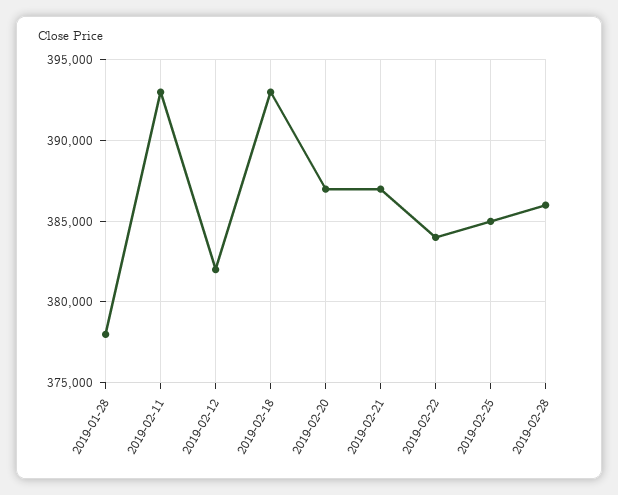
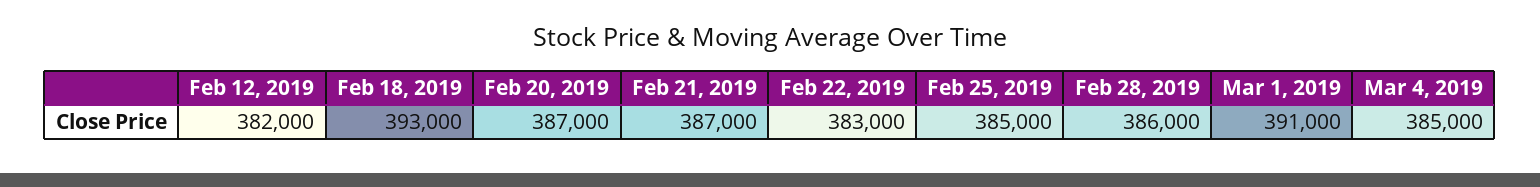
2019-01-28: 378000 -> none
2019-02-11: 393000 -> none
2019-02-22: 384000 -> 383000
Mar 1, 2019: none -> 391000
Mar 4, 2019: none -> 385000

